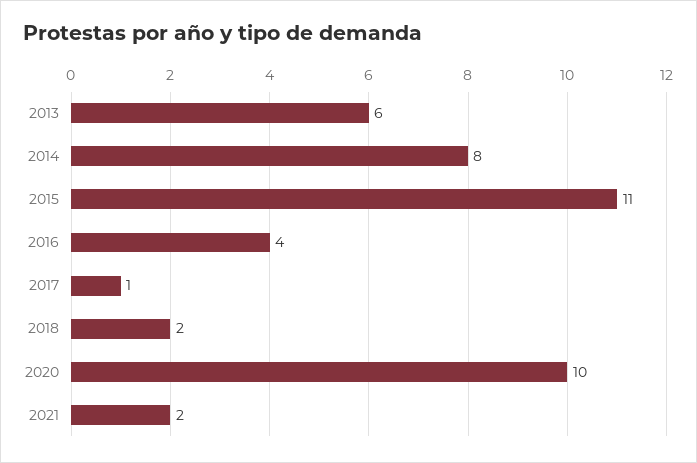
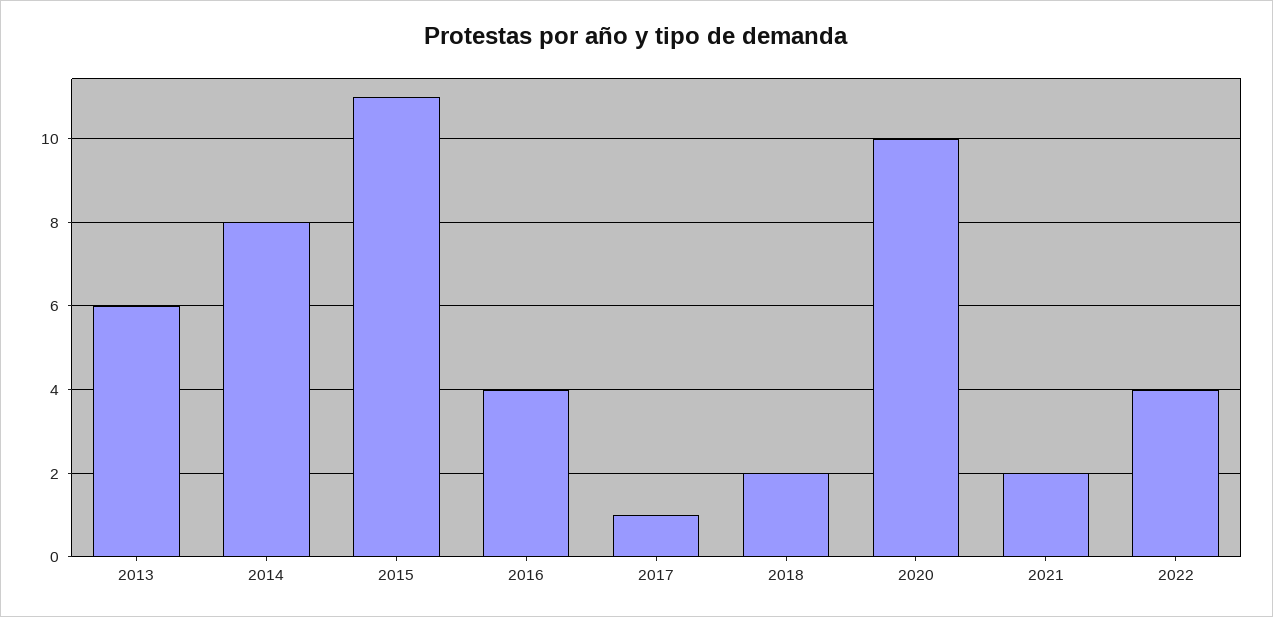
2022: none -> 4

